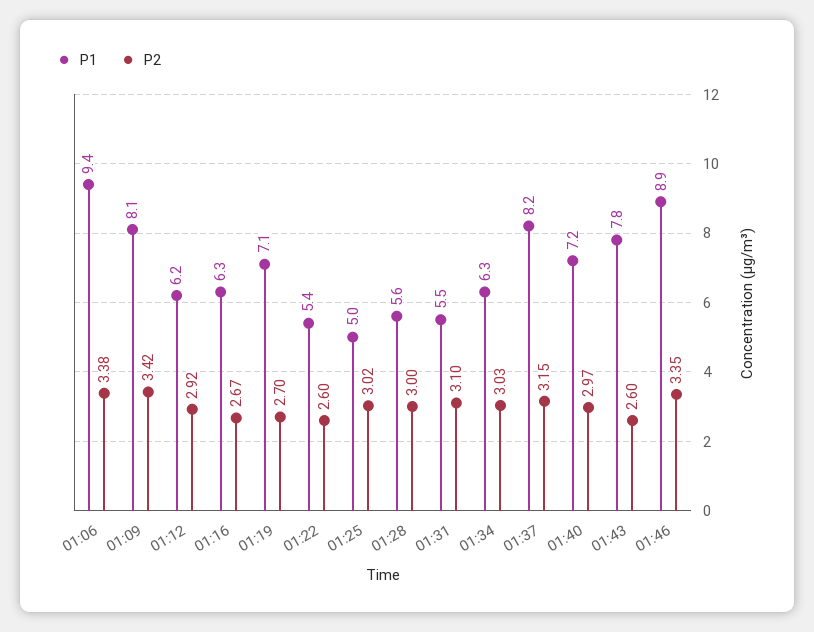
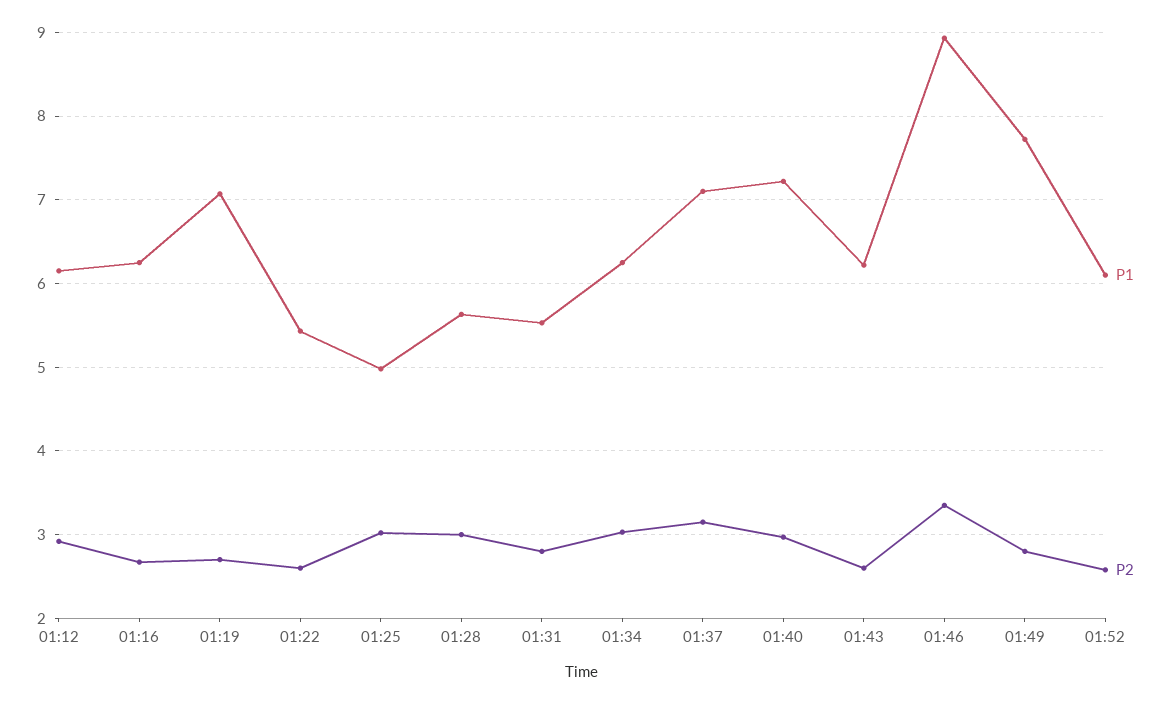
P1, 01:06: 9.4 -> none
P2, 01:06: 3.38 -> none
P1, 01:09: 8.1 -> none
P2, 01:09: 3.42 -> none
P2, 01:31: 3.1 -> 2.8
P1, 01:37: 8.2 -> 7.1
P1, 01:43: 7.8 -> 6.2
P1, 01:49: none -> 7.7
P2, 01:49: none -> 2.8
P1, 01:52: none -> 6.1
P2, 01:52: none -> 2.6

